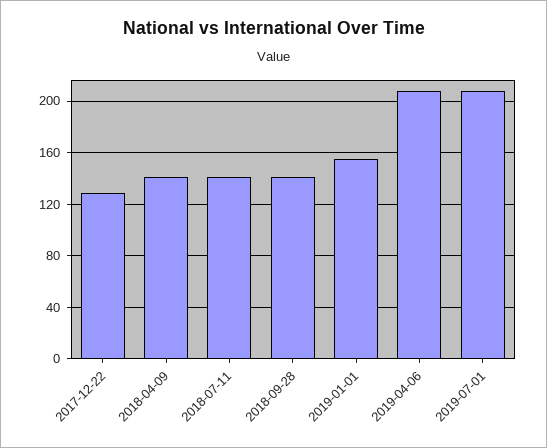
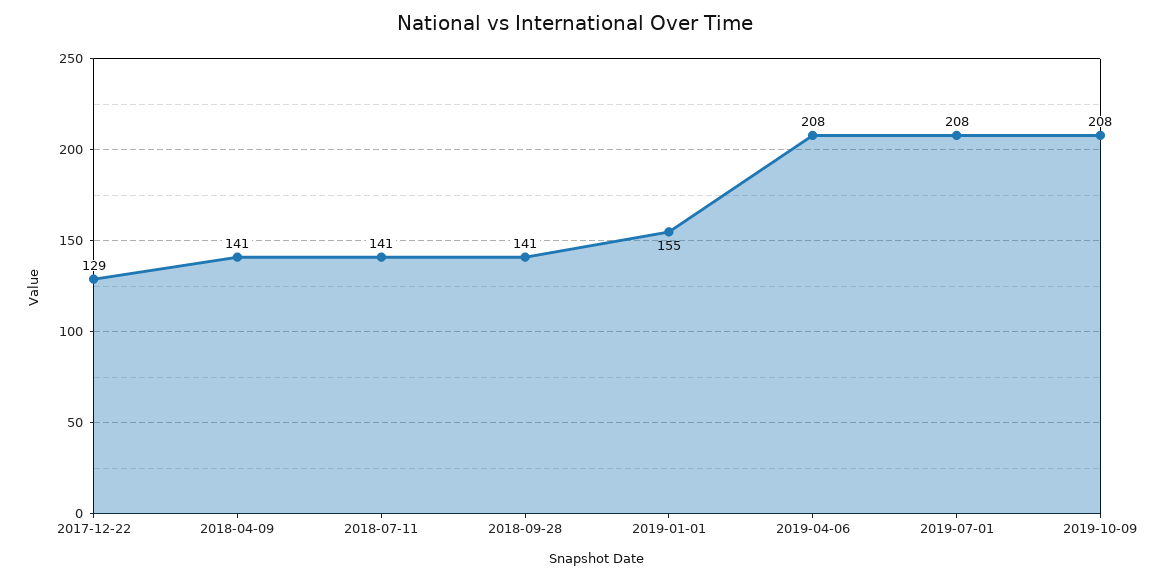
2019-10-09: none -> 208

